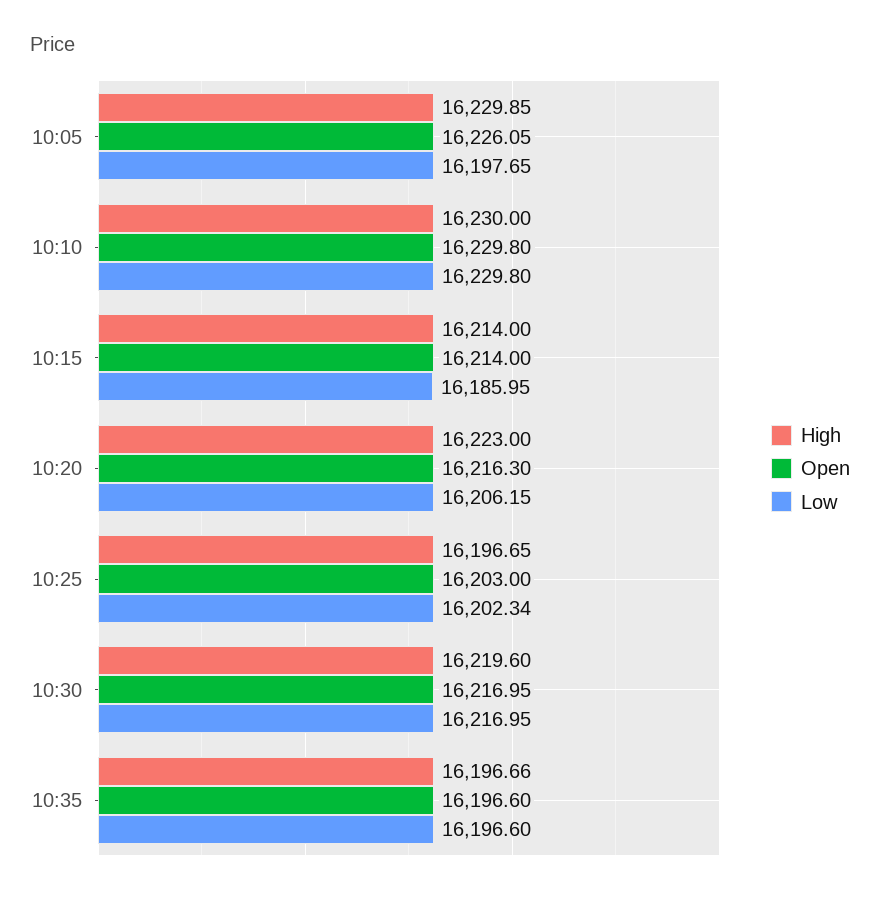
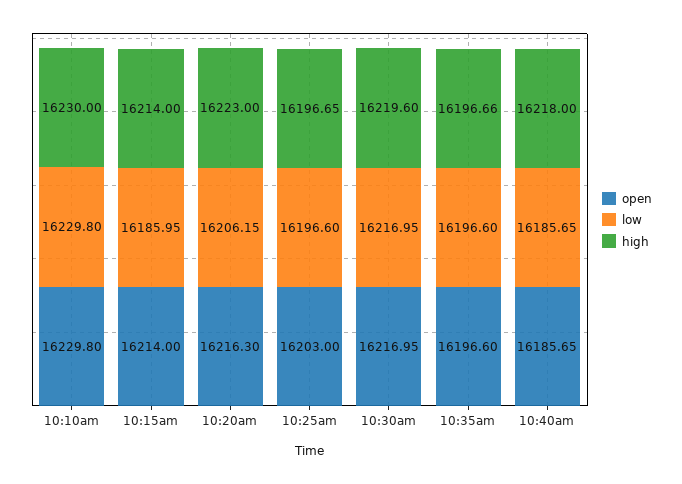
High, 10:05: 16229.85 -> none
Open, 10:05: 16226.05 -> none
Low, 10:05: 16197.65 -> none
Low, 10:25: 16202.34 -> 16196.6
Open, 10:40am: none -> 16185.65
Low, 10:40am: none -> 16185.65
High, 10:40am: none -> 16218

